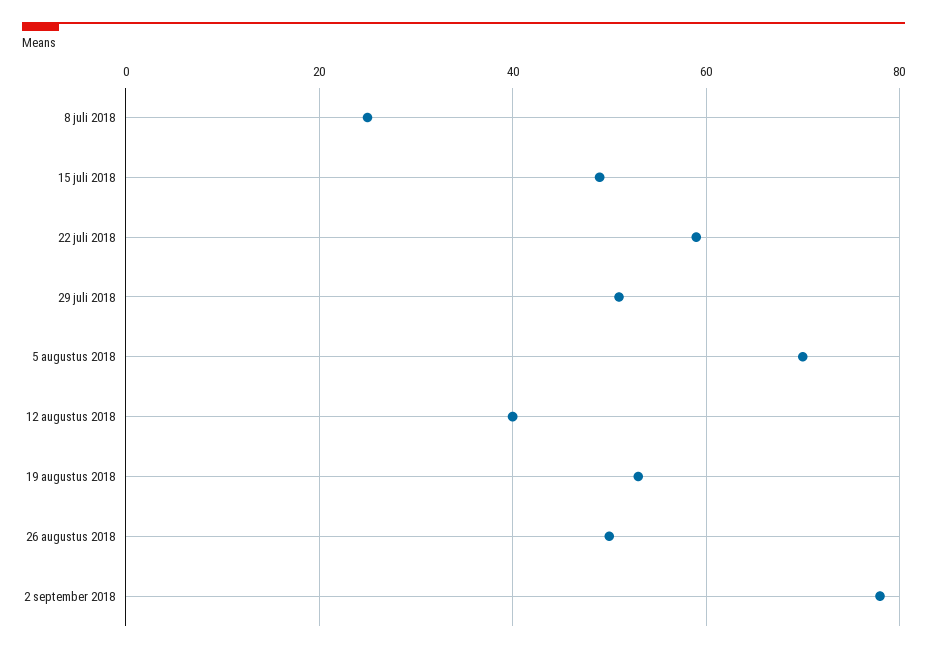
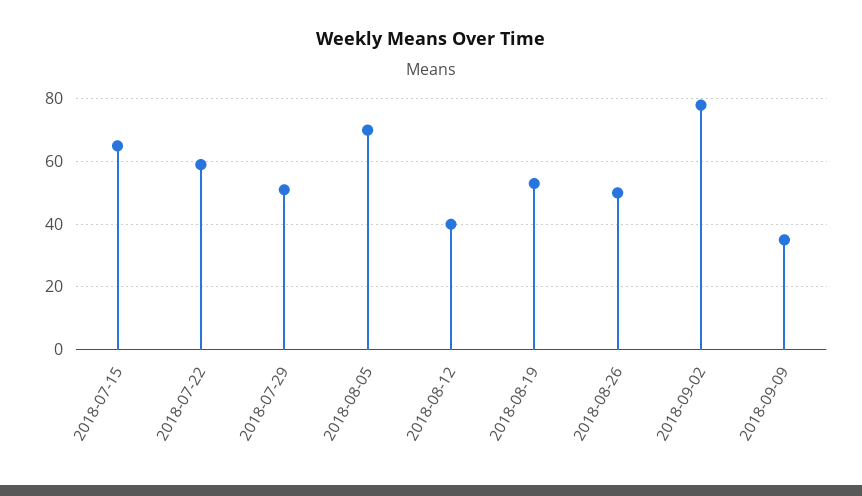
8 juli 2018: 25 -> none
15 juli 2018: 50 -> 65
2018-09-09: none -> 35

